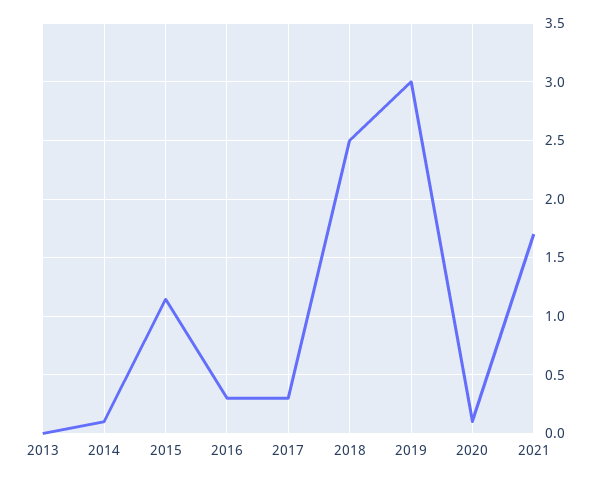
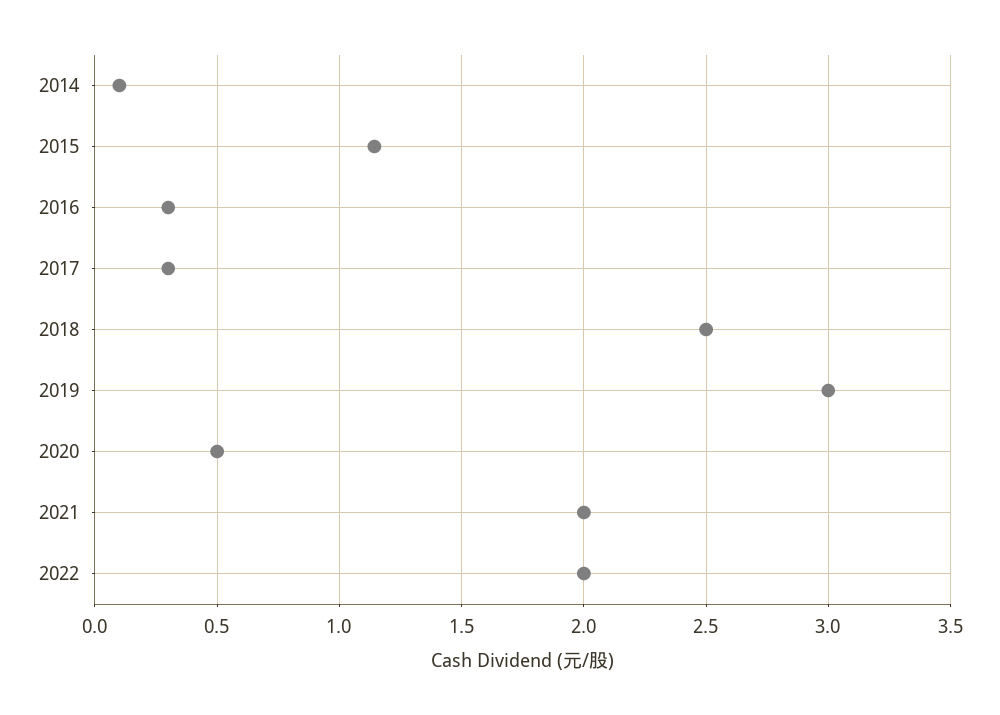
2013: 0 -> none
2020: 0.1 -> 0.5
2021: 1.7 -> 2
2022: none -> 2

